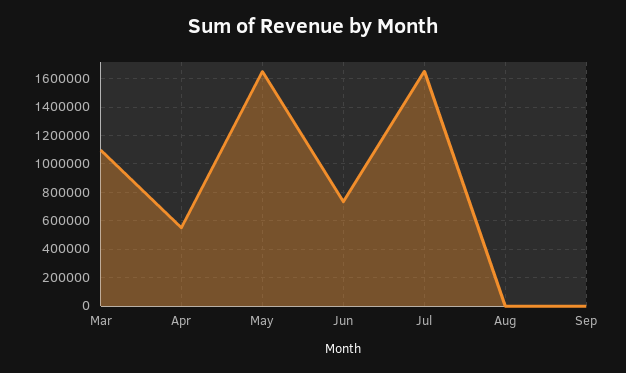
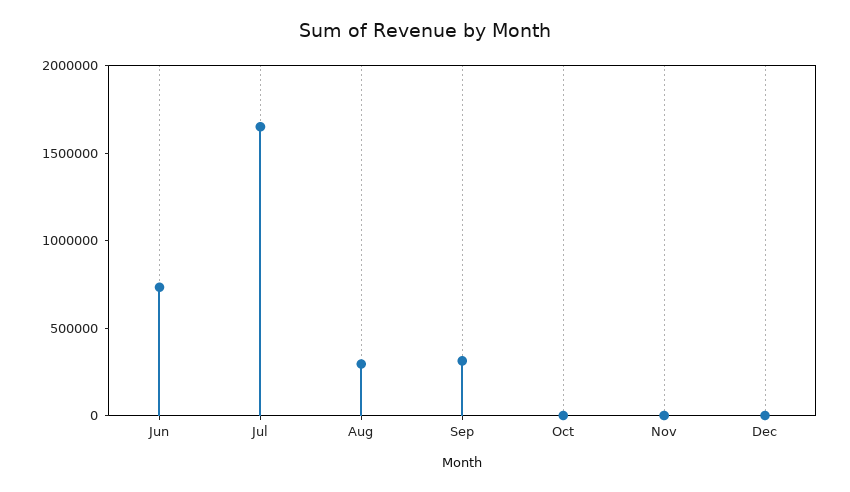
Mar: 1100000 -> none
Apr: 550000 -> none
May: 1650000 -> none
Aug: 0 -> 300000
Sep: 0 -> 300000
Oct: none -> 0
Nov: none -> 0
Dec: none -> 0

